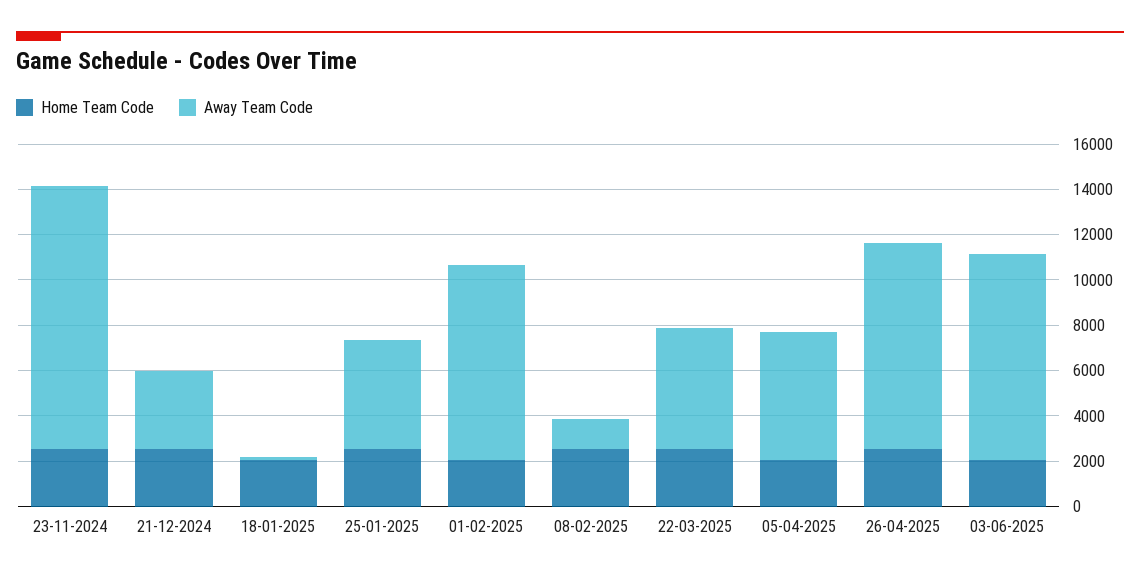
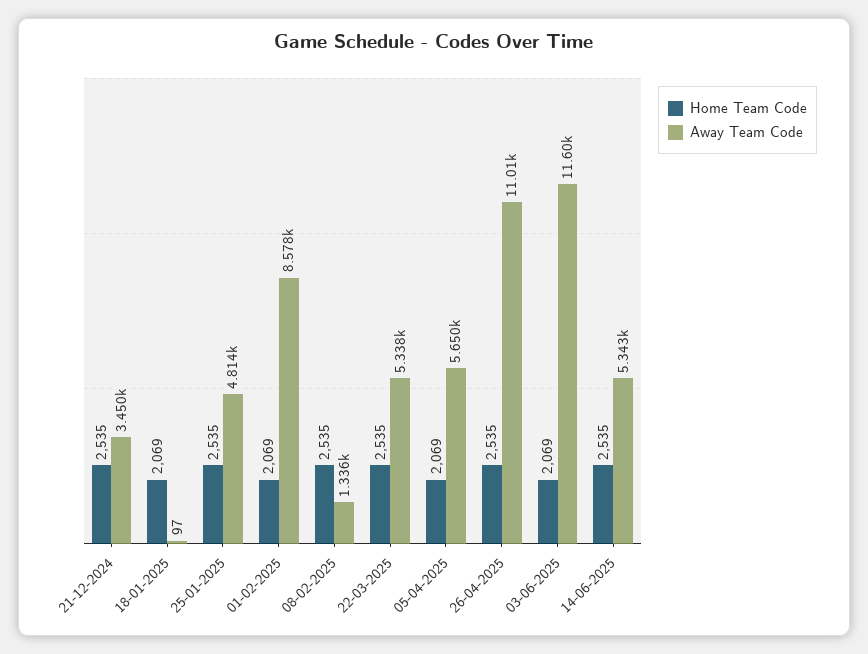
Home Team Code, 23-11-2024: 2500 -> none
Away Team Code, 23-11-2024: 11500 -> none
Away Team Code, 26-04-2025: 9000 -> 11010
Away Team Code, 03-06-2025: 9000 -> 11600
Home Team Code, 14-06-2025: none -> 2535
Away Team Code, 14-06-2025: none -> 5343

